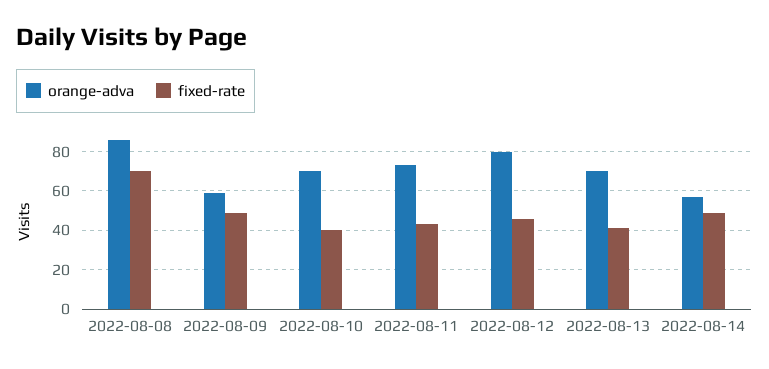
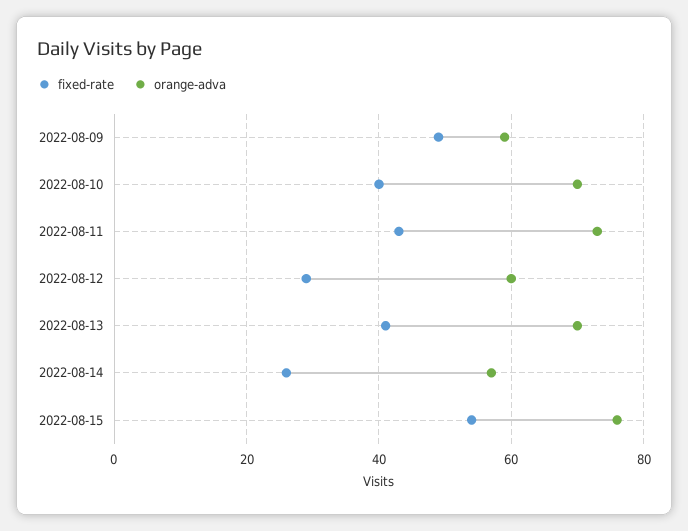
orange-adva, 2022-08-08: 85 -> none
fixed-rate, 2022-08-08: 70 -> none
orange-adva, 2022-08-12: 80 -> 60
fixed-rate, 2022-08-12: 45 -> 30
fixed-rate, 2022-08-14: 50 -> 25
fixed-rate, 2022-08-15: none -> 55
orange-adva, 2022-08-15: none -> 75

